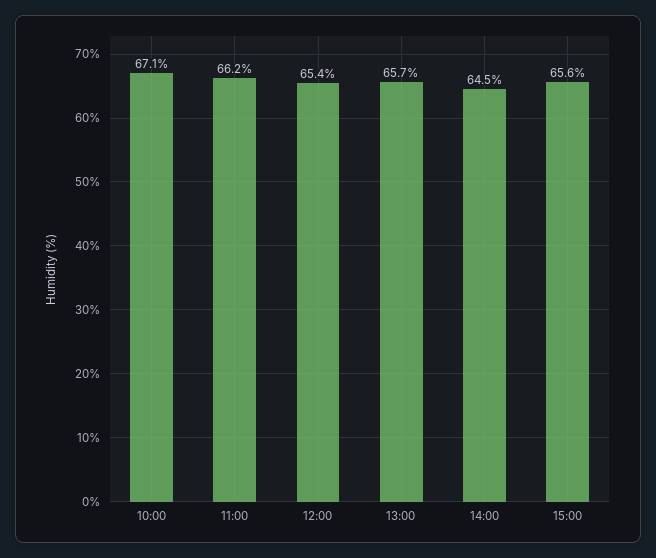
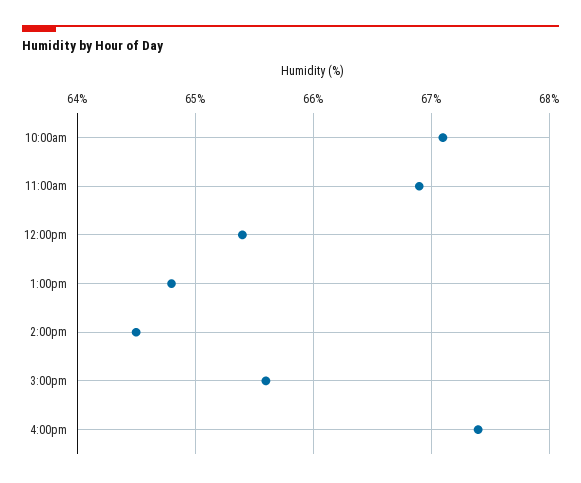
11:00: 66.2 -> 66.9
13:00: 65.7 -> 64.8
4:00pm: none -> 67.4

